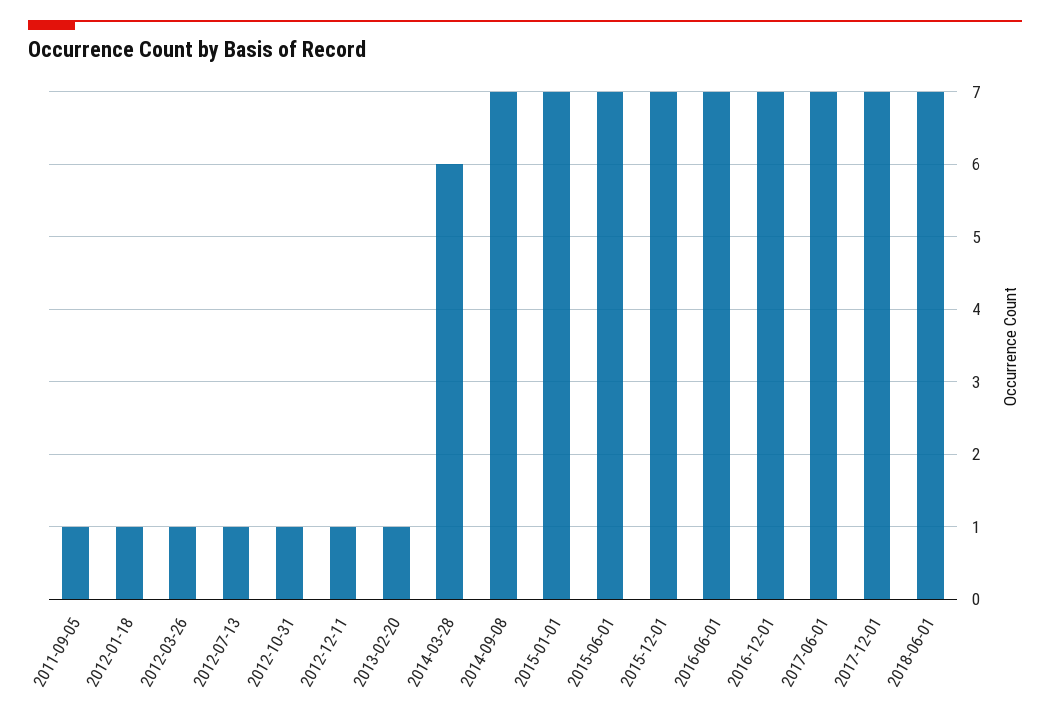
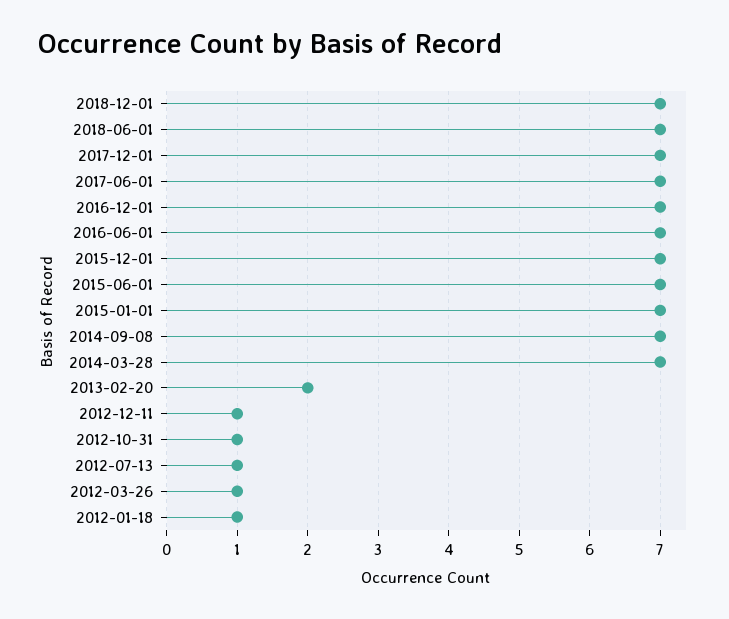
2011-09-05: 1 -> none
2013-02-20: 1 -> 2
2014-03-28: 6 -> 7
2018-12-01: none -> 7

